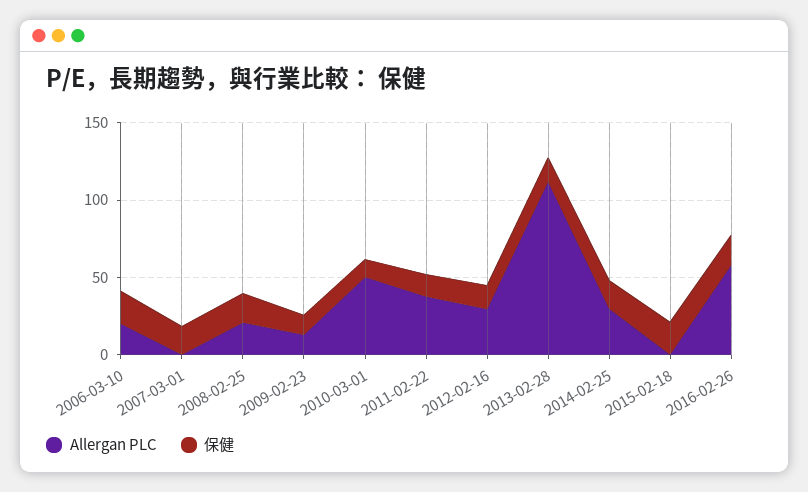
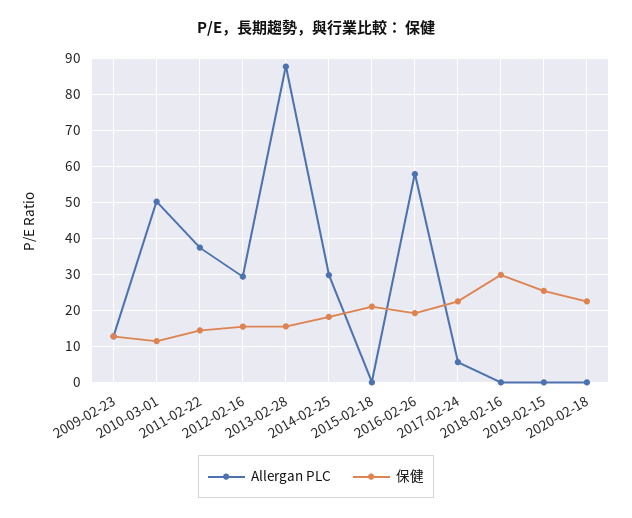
Allergan PLC, 2006-03-10: 20 -> none
保健, 2006-03-10: 20 -> none
Allergan PLC, 2007-03-01: 0 -> none
保健, 2007-03-01: 20 -> none
Allergan PLC, 2008-02-25: 20 -> none
保健, 2008-02-25: 20 -> none
Allergan PLC, 2013-02-28: 110 -> 88
Allergan PLC, 2017-02-24: none -> 6
保健, 2017-02-24: none -> 22
Allergan PLC, 2018-02-16: none -> 0
保健, 2018-02-16: none -> 30
Allergan PLC, 2019-02-15: none -> 0
保健, 2019-02-15: none -> 26
Allergan PLC, 2020-02-18: none -> 0
保健, 2020-02-18: none -> 22

